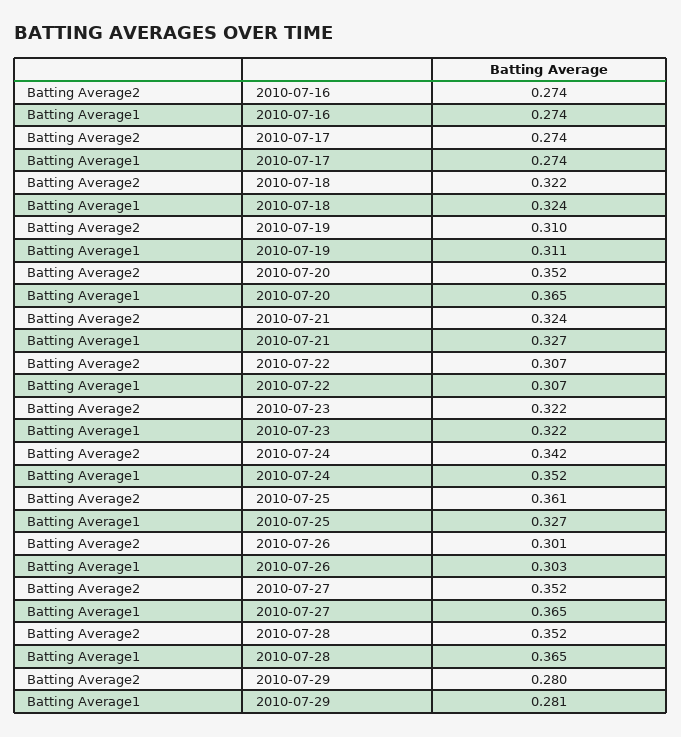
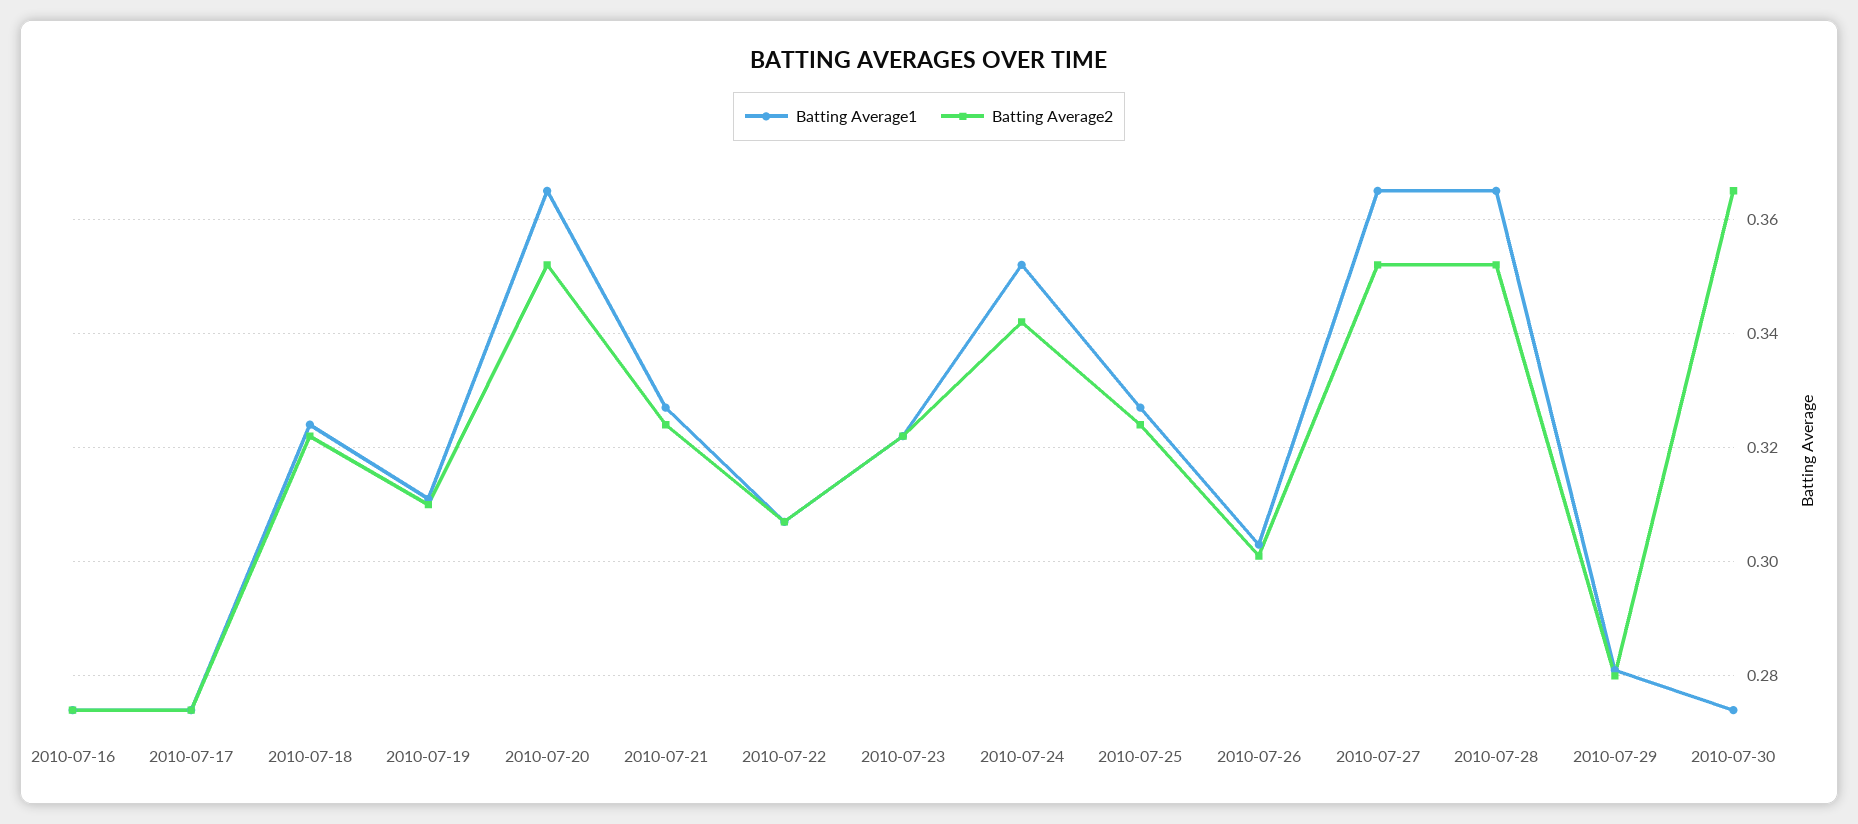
Batting Average2, 2010-07-25: 0.361 -> 0.325
Batting Average1, 2010-07-30: none -> 0.275
Batting Average2, 2010-07-30: none -> 0.365

